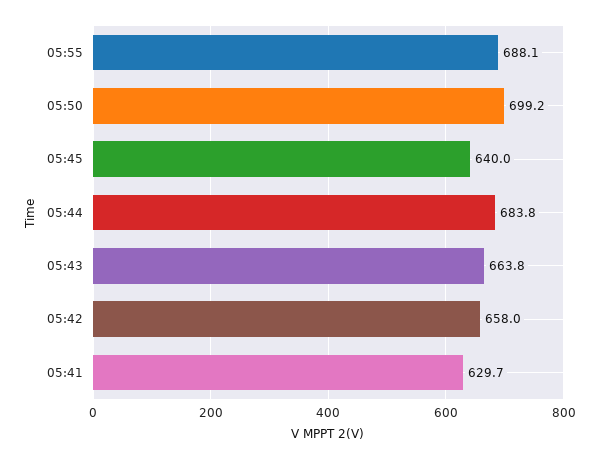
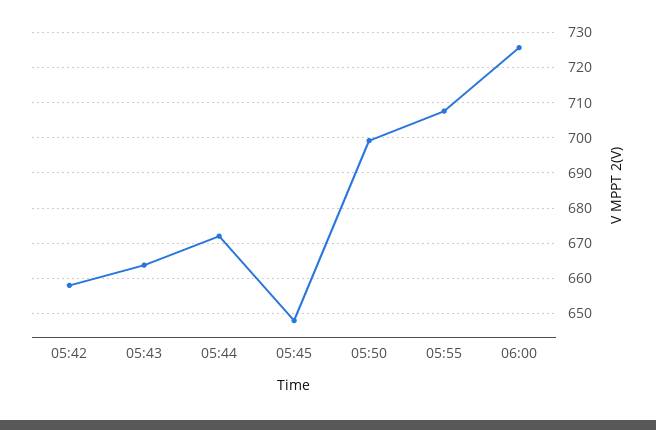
05:55: 688.1 -> 708
05:45: 640 -> 648
05:44: 683.8 -> 672
05:41: 629.7 -> none
06:00: none -> 726

